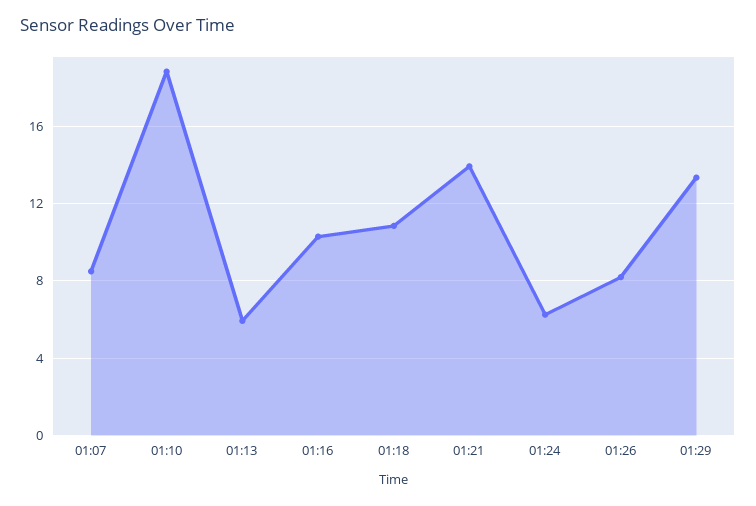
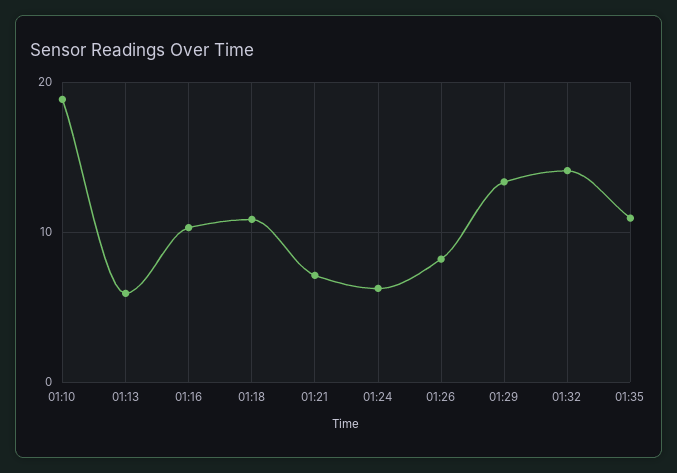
01:07: 8.5 -> none
01:21: 14 -> 7
01:32: none -> 14
01:35: none -> 11

